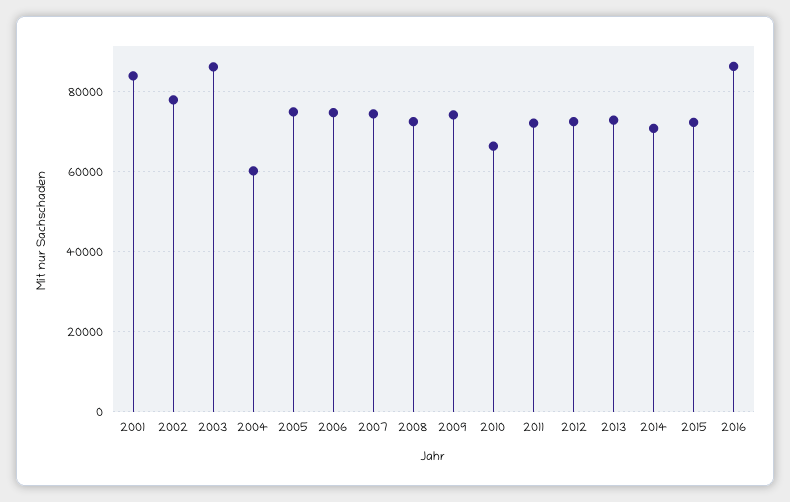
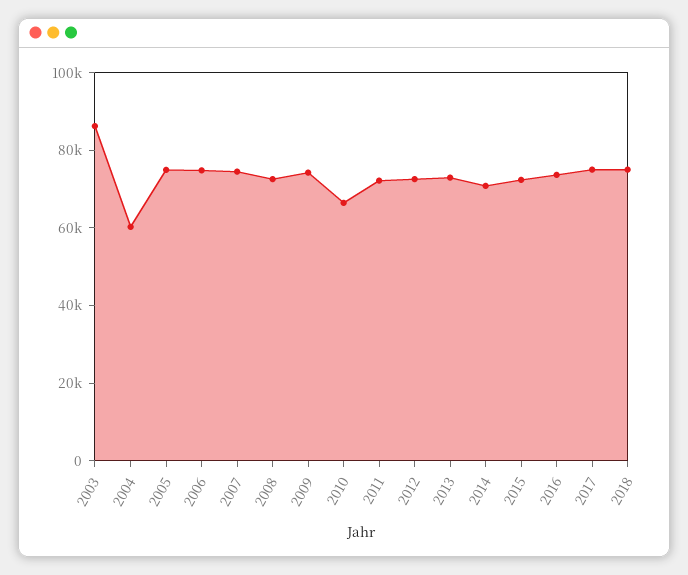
2001: 84000 -> none
2002: 78000 -> none
2016: 86000 -> 75000
2017: none -> 75000
2018: none -> 75000

